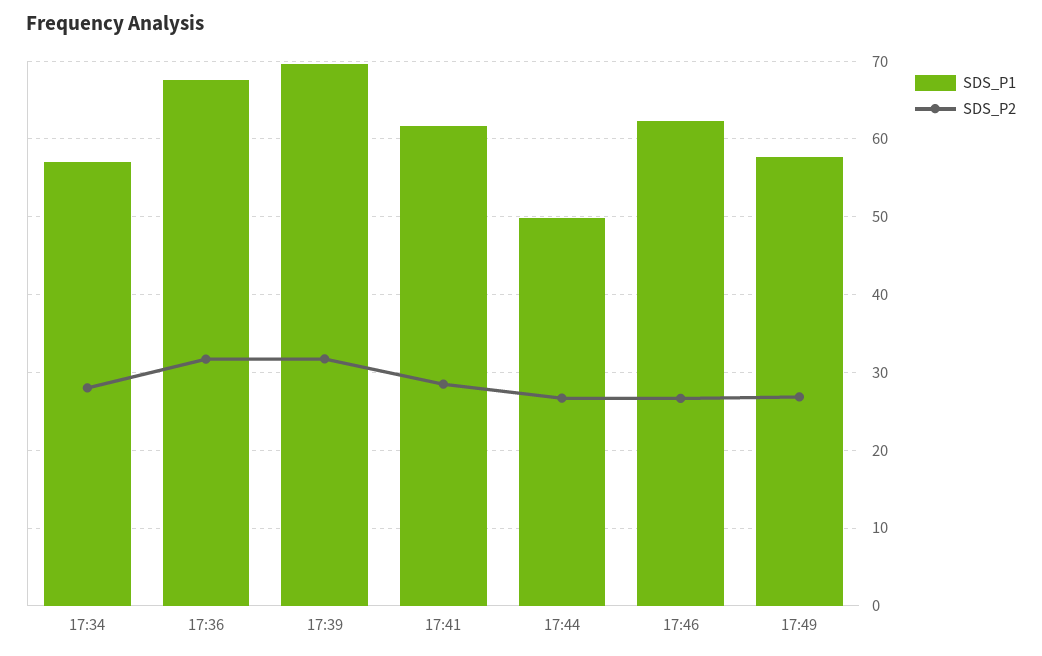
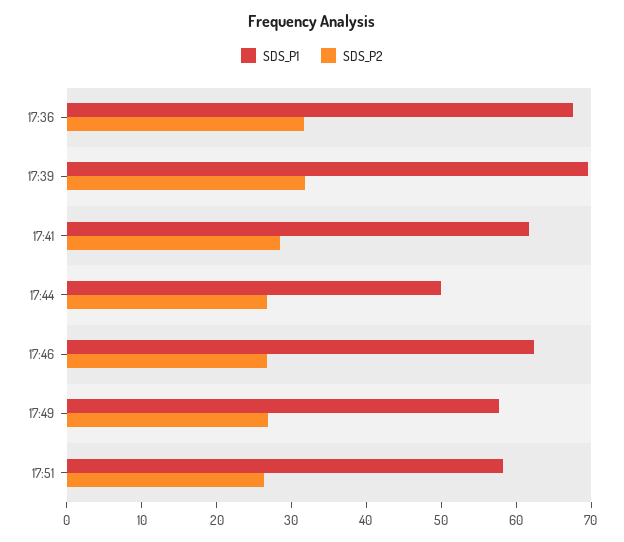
SDS_P1, 17:34: 57 -> none
SDS_P2, 17:34: 28 -> none
SDS_P1, 17:51: none -> 58
SDS_P2, 17:51: none -> 26

